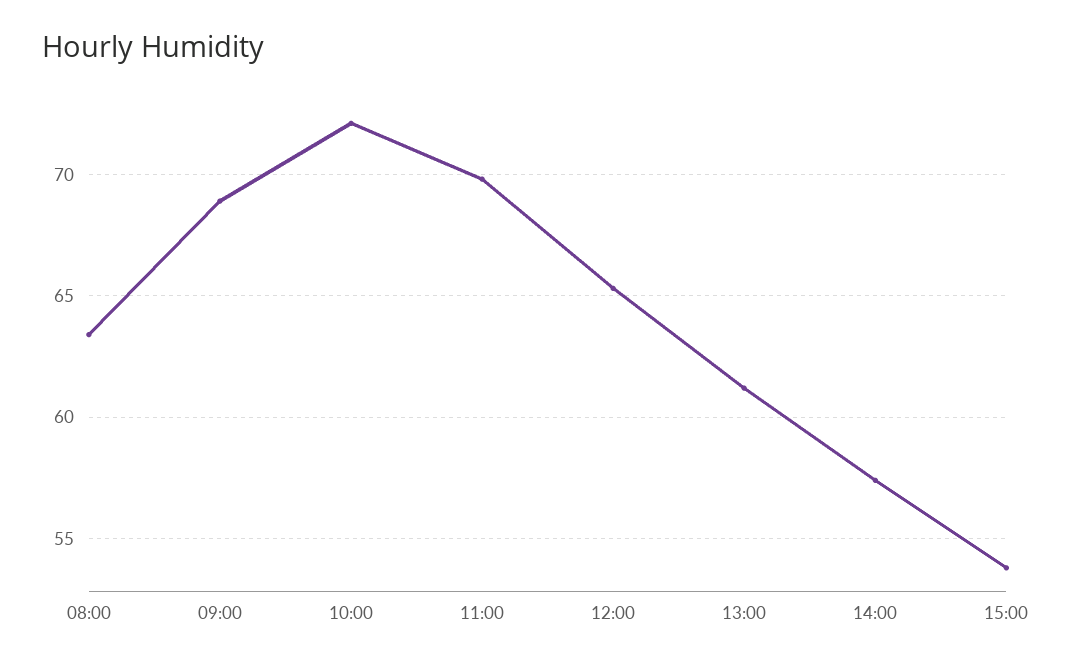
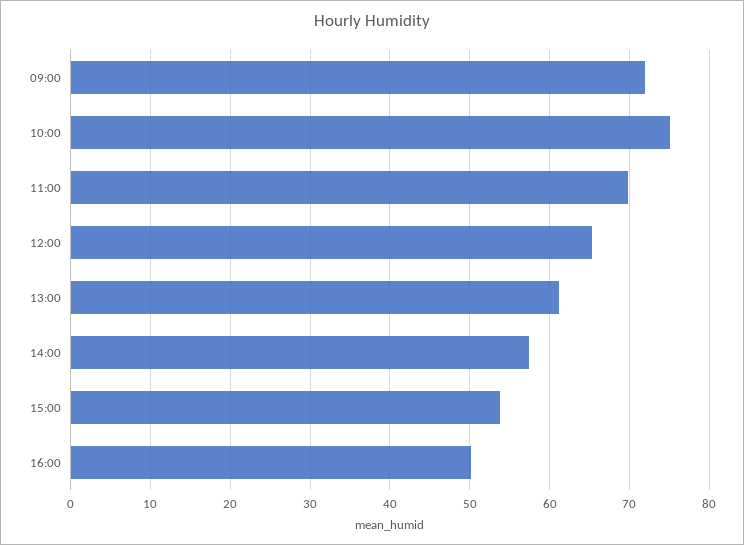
08:00: 63.5 -> none
09:00: 69 -> 72
10:00: 72 -> 75
16:00: none -> 50

